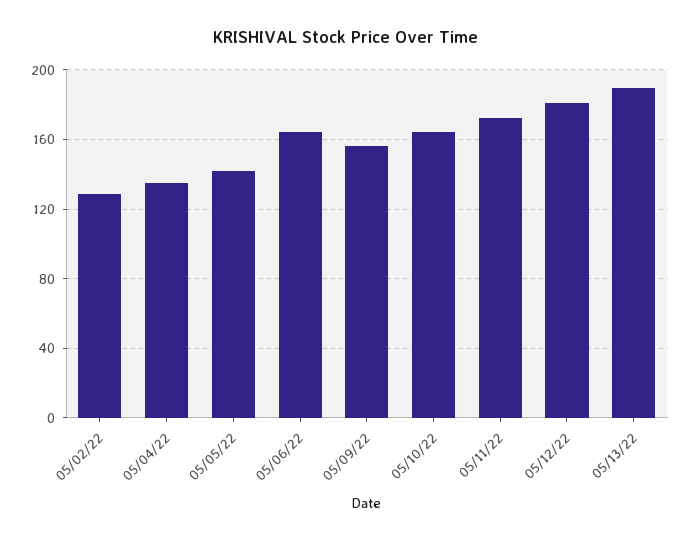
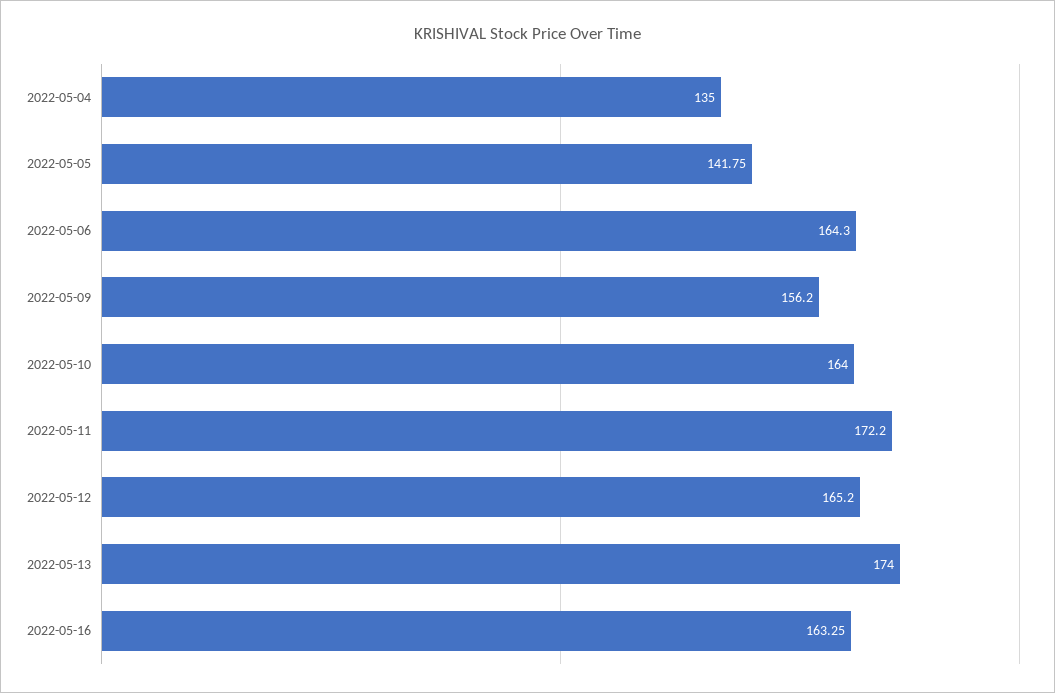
05/02/22: 130 -> none
05/12/22: 180 -> 165.2
05/13/22: 190 -> 174
2022-05-16: none -> 163.25

